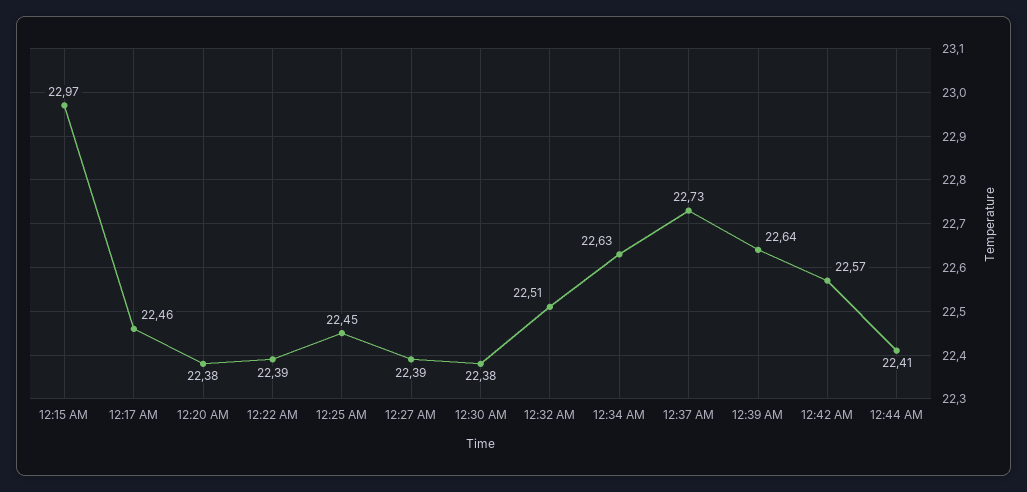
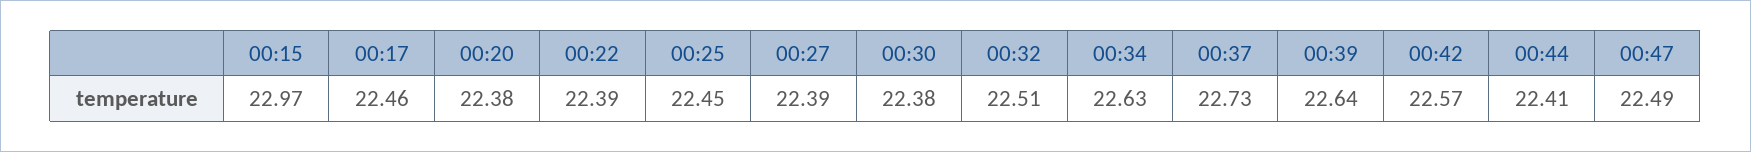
00:47: none -> 22.49

